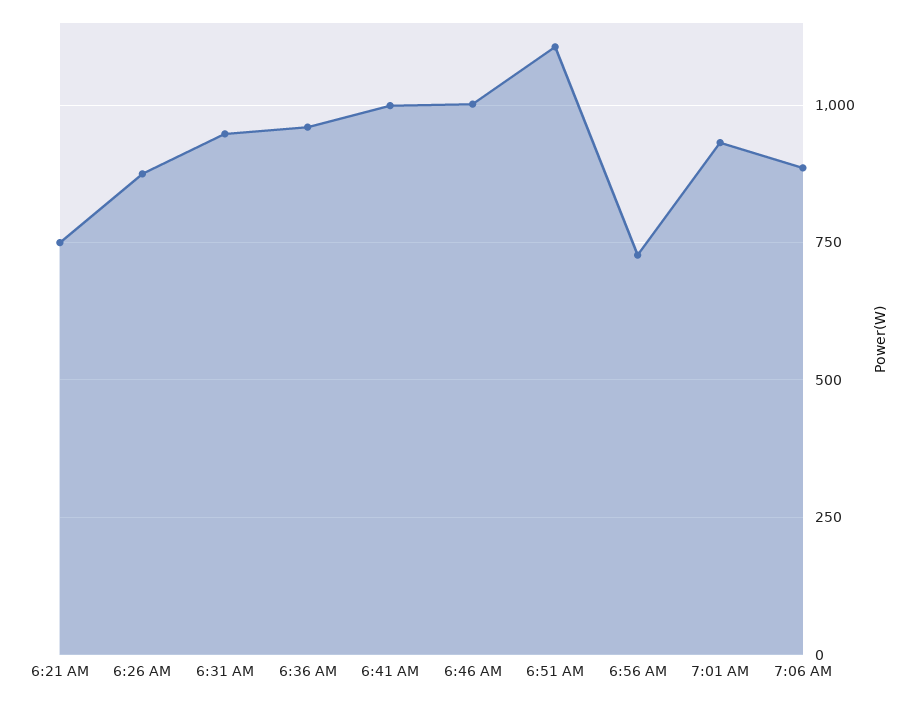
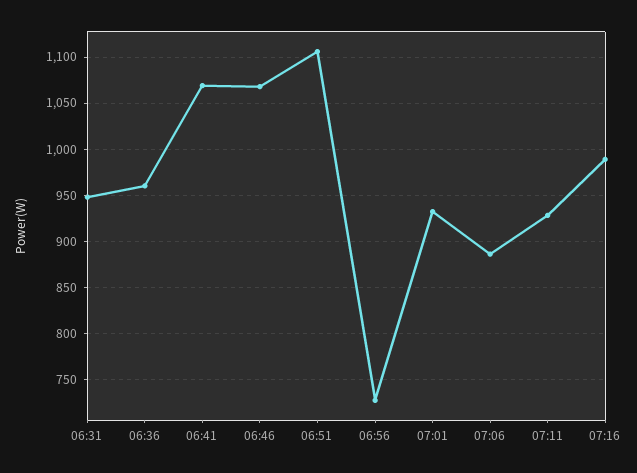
6:21 AM: 750 -> none
6:26 AM: 875 -> none
6:41 AM: 1000 -> 1070
6:46 AM: 1000 -> 1070
07:11: none -> 930
07:16: none -> 990

